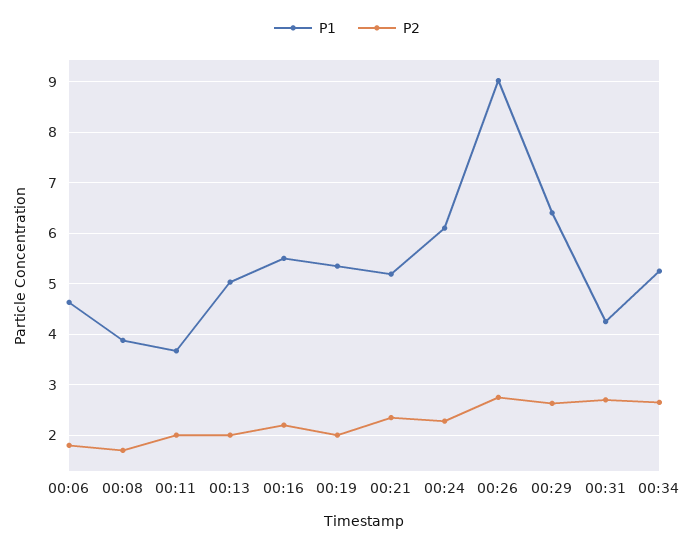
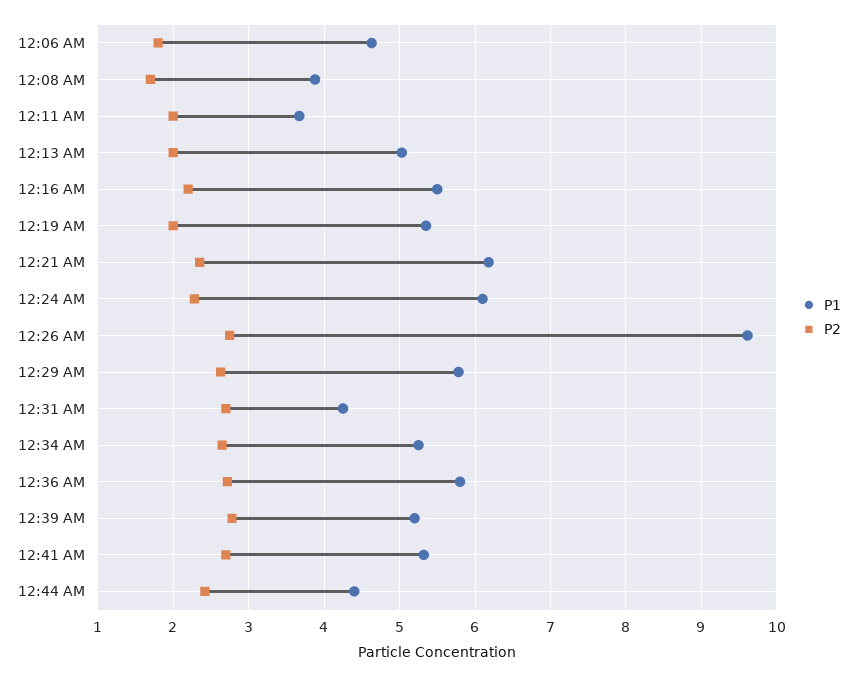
P1, 00:21: 5.2 -> 6.2
P1, 00:26: 9 -> 9.6
P1, 00:29: 6.4 -> 5.8
P1, 12:36 AM: none -> 5.8
P2, 12:36 AM: none -> 2.7
P1, 12:39 AM: none -> 5.2
P2, 12:39 AM: none -> 2.8
P1, 12:41 AM: none -> 5.3
P2, 12:41 AM: none -> 2.7
P1, 12:44 AM: none -> 4.4
P2, 12:44 AM: none -> 2.4

